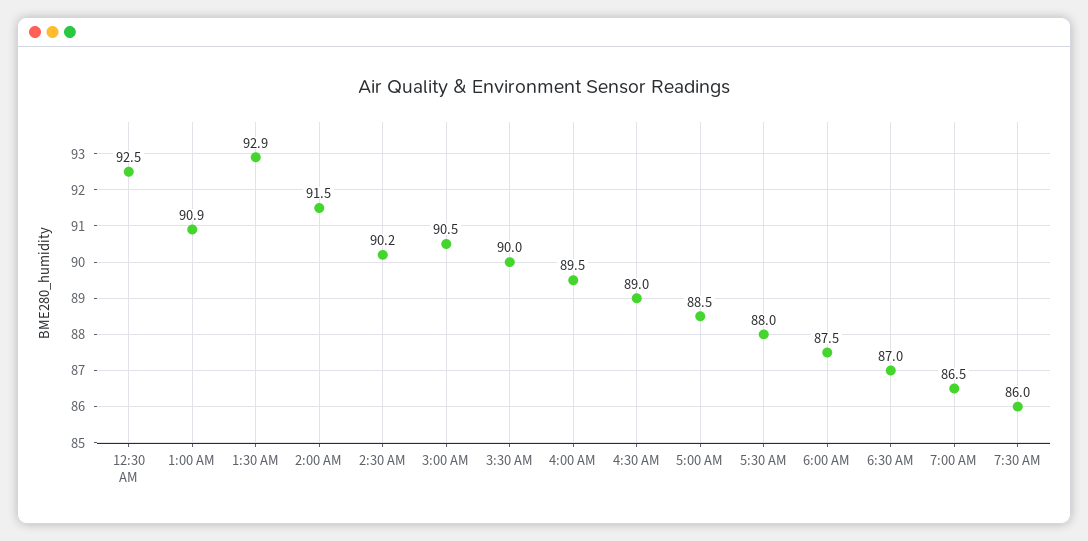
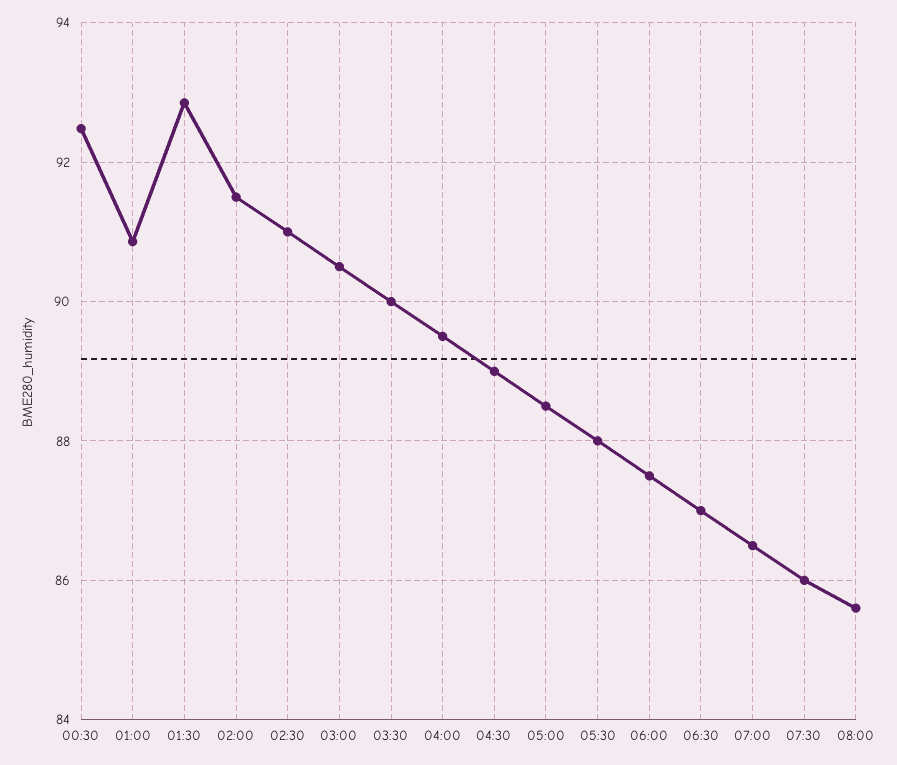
2:30 AM: 90.2 -> 91
08:00: none -> 85.6

